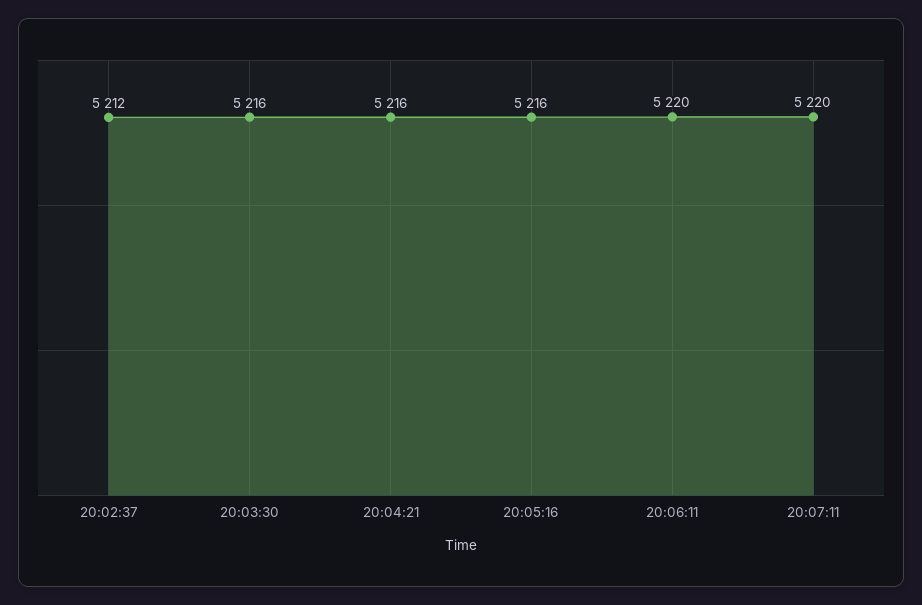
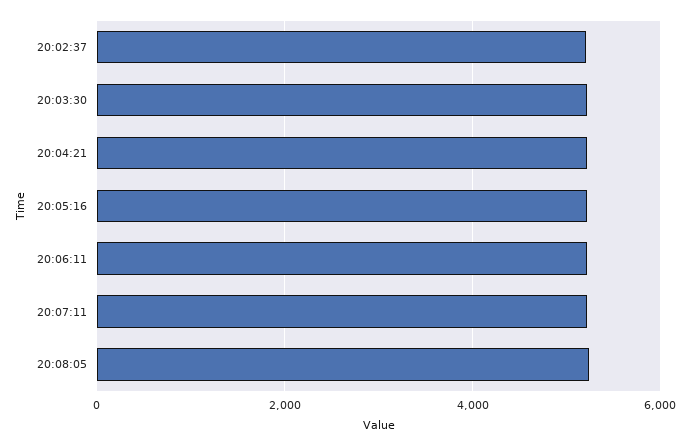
20:08:05: none -> 5200

